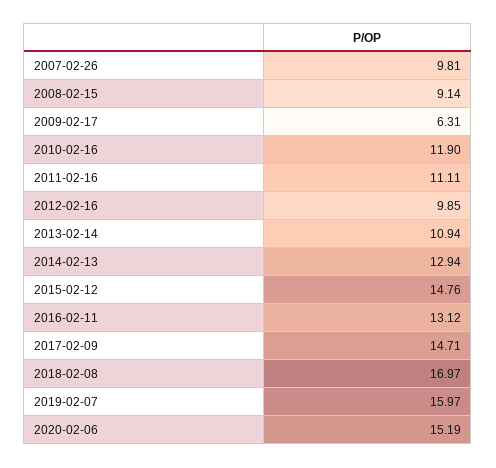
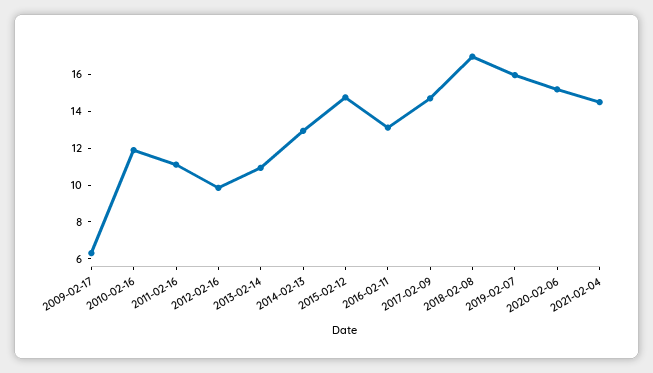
2007-02-26: 9.81 -> none
2008-02-15: 9.14 -> none
2021-02-04: none -> 14.5

